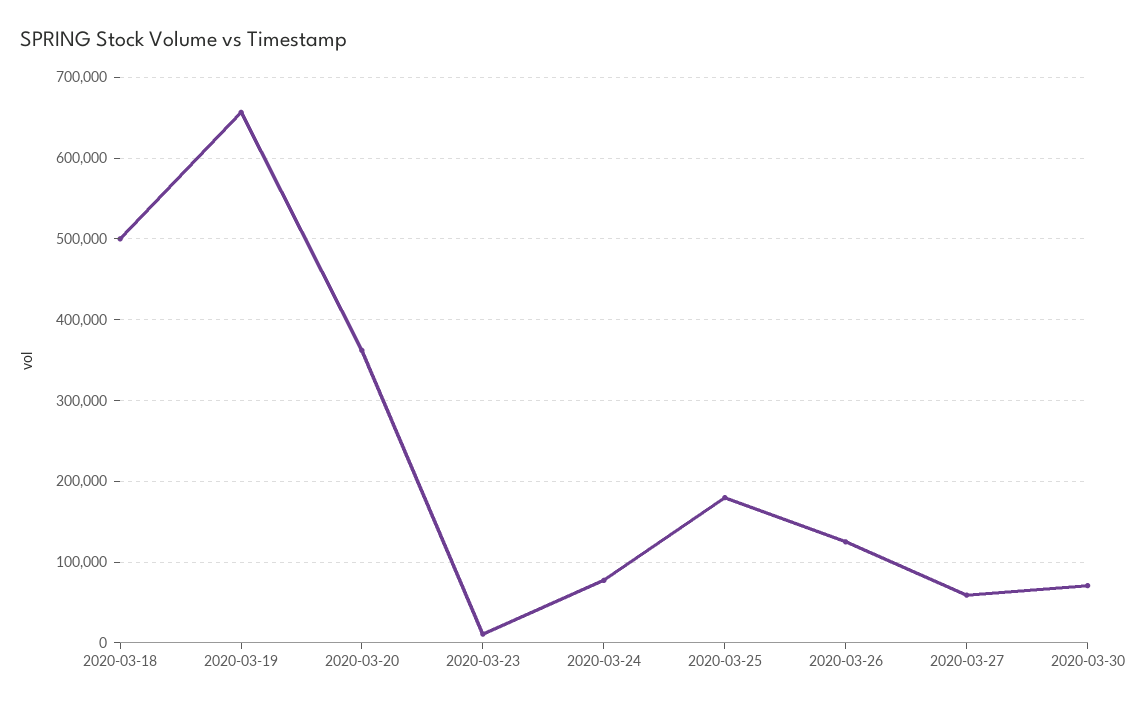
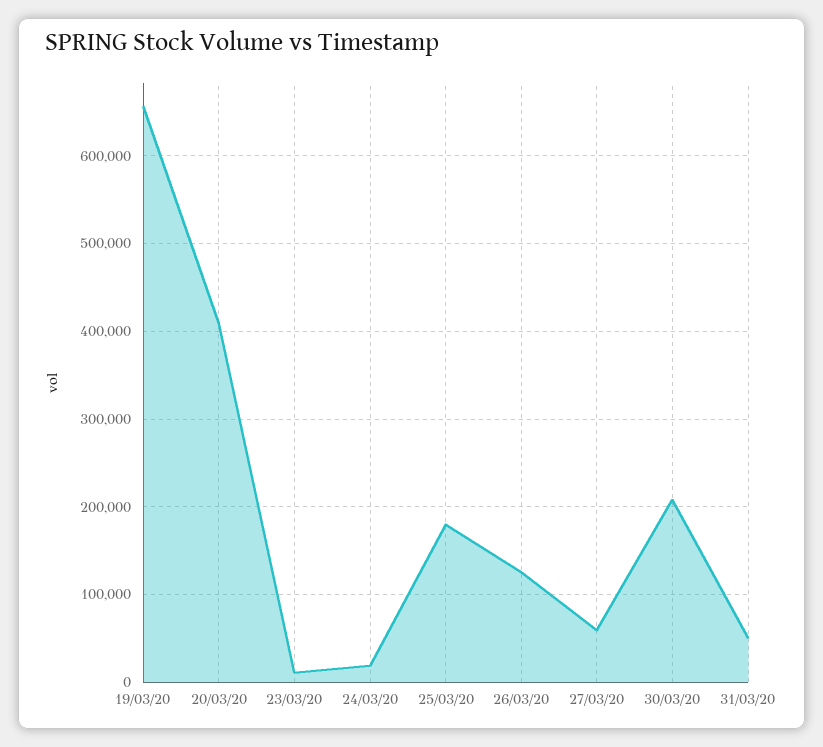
2020-03-18: 500000 -> none
2020-03-20: 360000 -> 410000
2020-03-24: 80000 -> 20000
2020-03-30: 70000 -> 210000
31/03/20: none -> 50000

